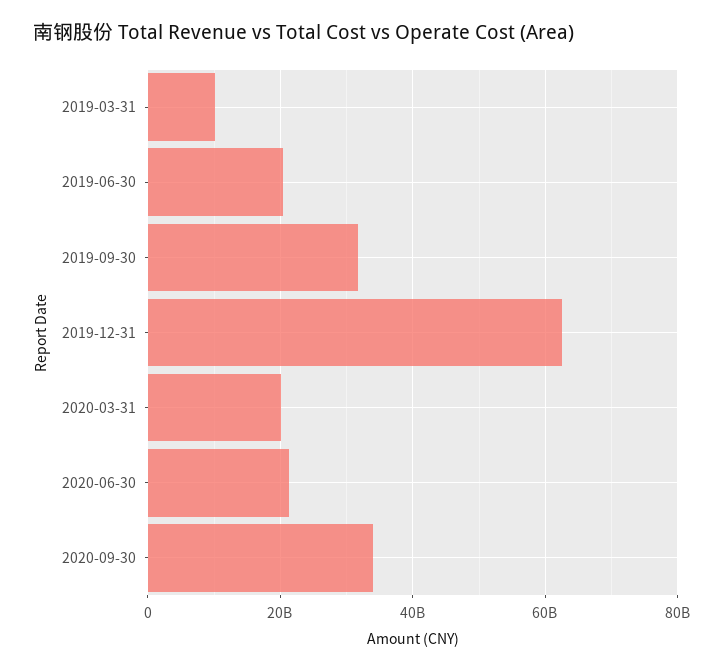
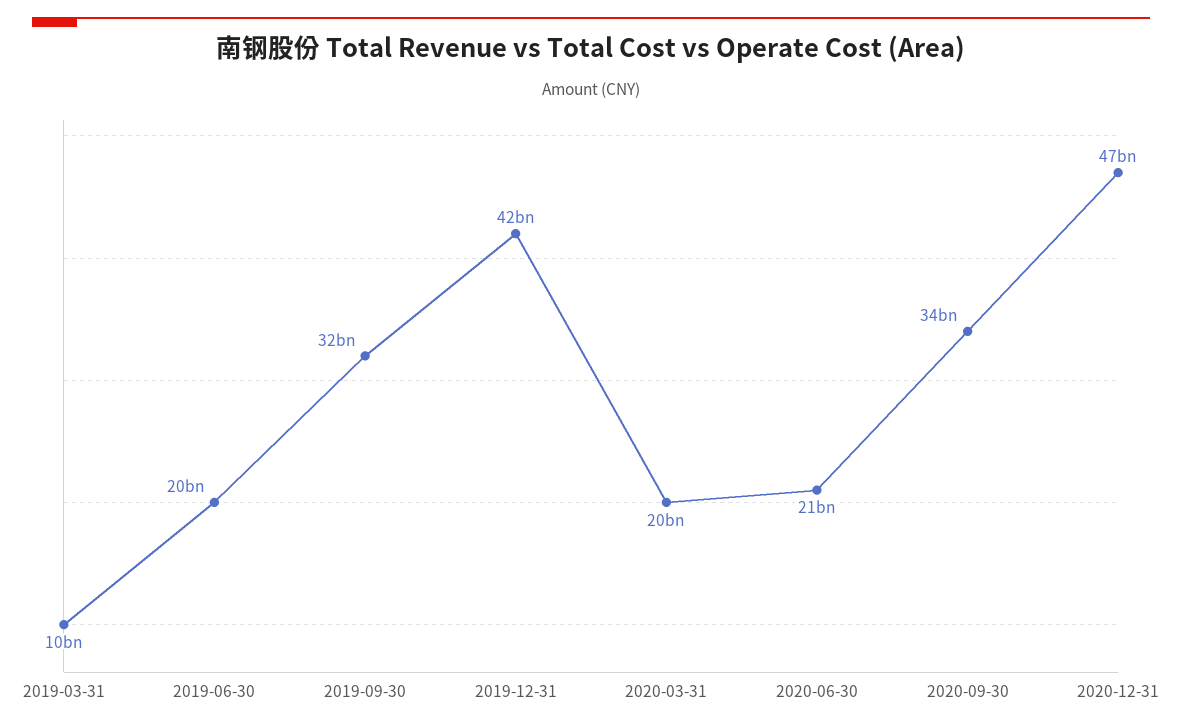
2019-12-31: 62000000000 -> 42000000000
2020-12-31: none -> 47000000000

